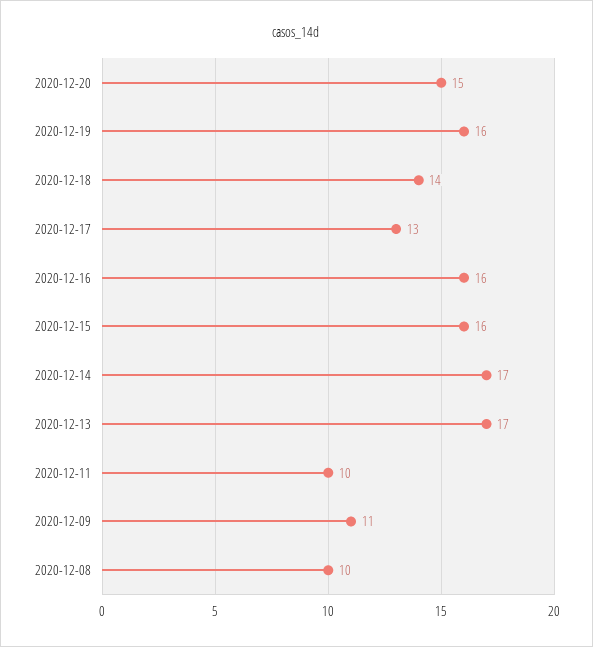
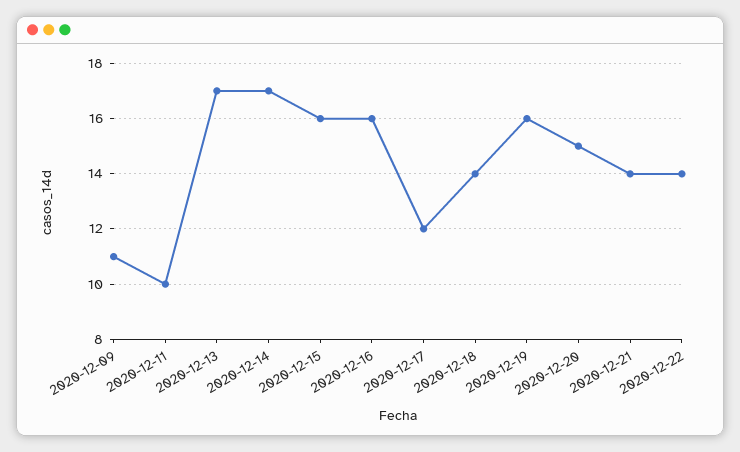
2020-12-17: 13 -> 12
2020-12-08: 10 -> none
2020-12-21: none -> 14
2020-12-22: none -> 14

